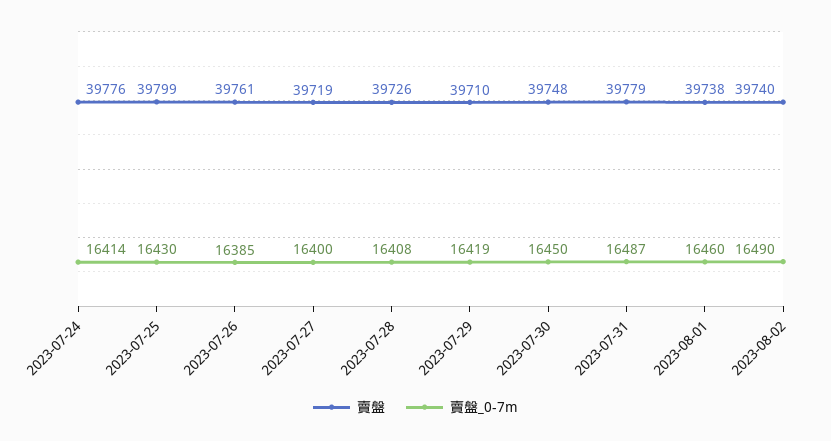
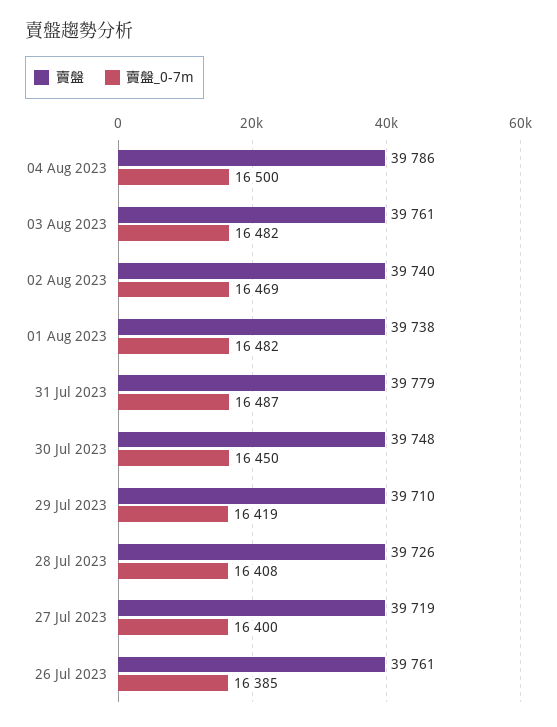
賣盤, 2023-07-24: 39776 -> none
賣盤_0-7m, 2023-07-24: 16414 -> none
賣盤, 2023-07-25: 39799 -> none
賣盤_0-7m, 2023-07-25: 16430 -> none
賣盤_0-7m, 2023-08-01: 16460 -> 16482
賣盤_0-7m, 2023-08-02: 16490 -> 16469
賣盤, 04 Aug 2023: none -> 39786
賣盤_0-7m, 04 Aug 2023: none -> 16500
賣盤, 03 Aug 2023: none -> 39761
賣盤_0-7m, 03 Aug 2023: none -> 16482

